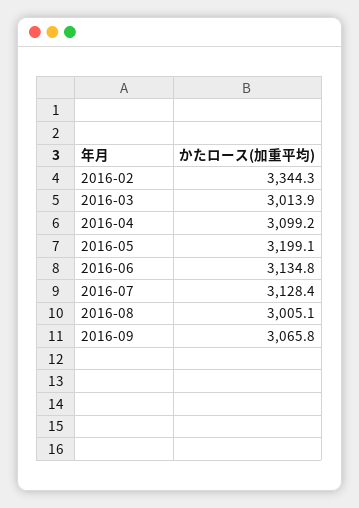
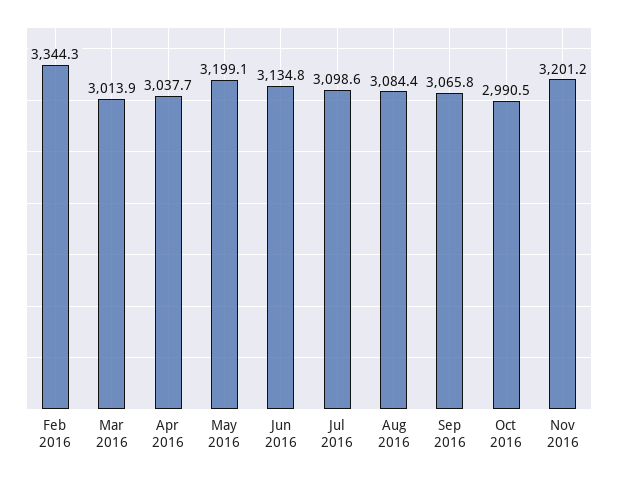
2016-04: 3099.2 -> 3037.7
2016-07: 3128.4 -> 3098.6
2016-08: 3005.1 -> 3084.4
Oct 2016: none -> 2990.5
Nov 2016: none -> 3201.2

